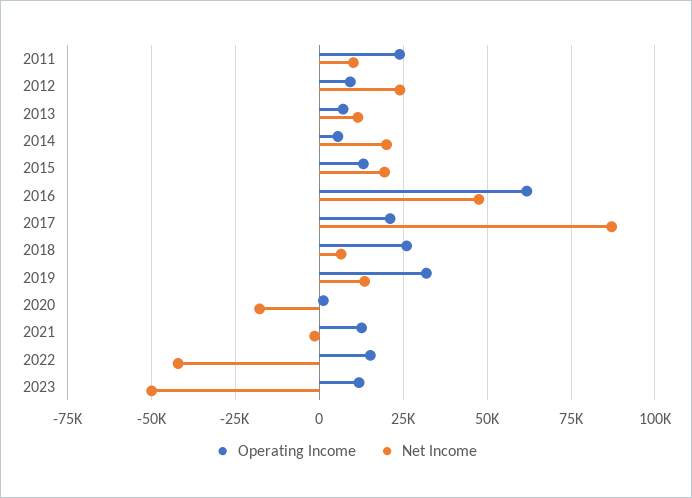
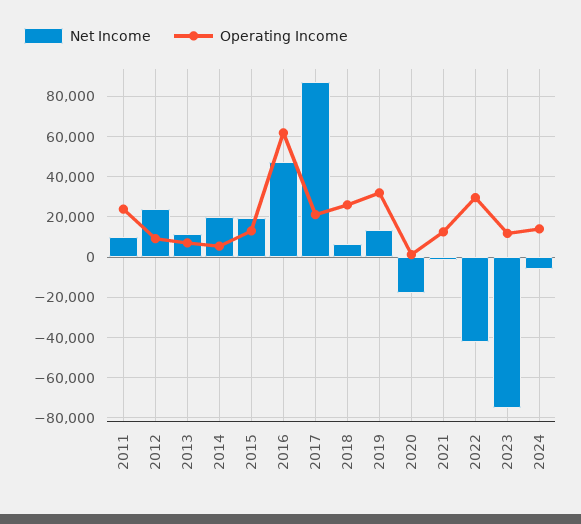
Operating Income, 2022: 15000 -> 30000
Net Income, 2023: -50000 -> -75000
Net Income, 2024: none -> -5000
Operating Income, 2024: none -> 15000

